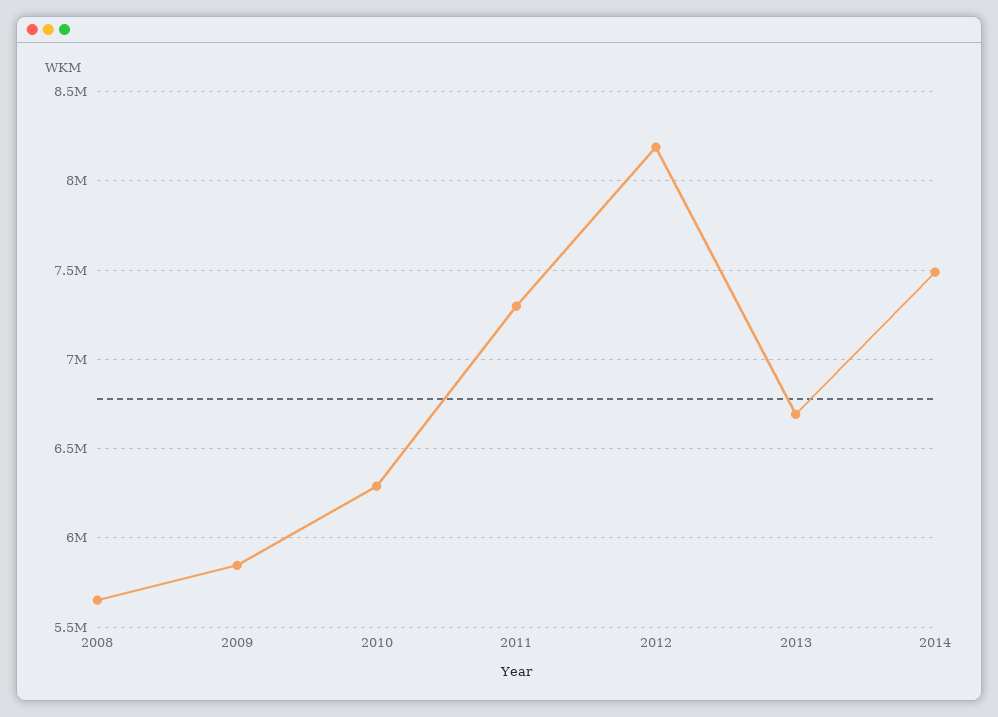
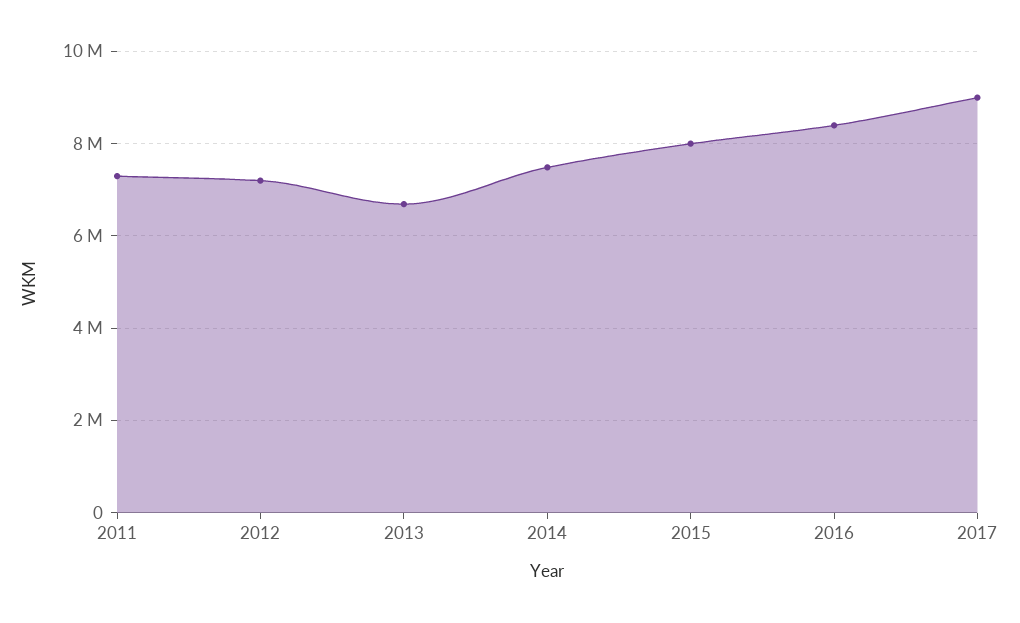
2008: 5650000 -> none
2009: 5850000 -> none
2010: 6300000 -> none
2012: 8200000 -> 7200000
2015: none -> 8000000
2016: none -> 8400000
2017: none -> 9000000

